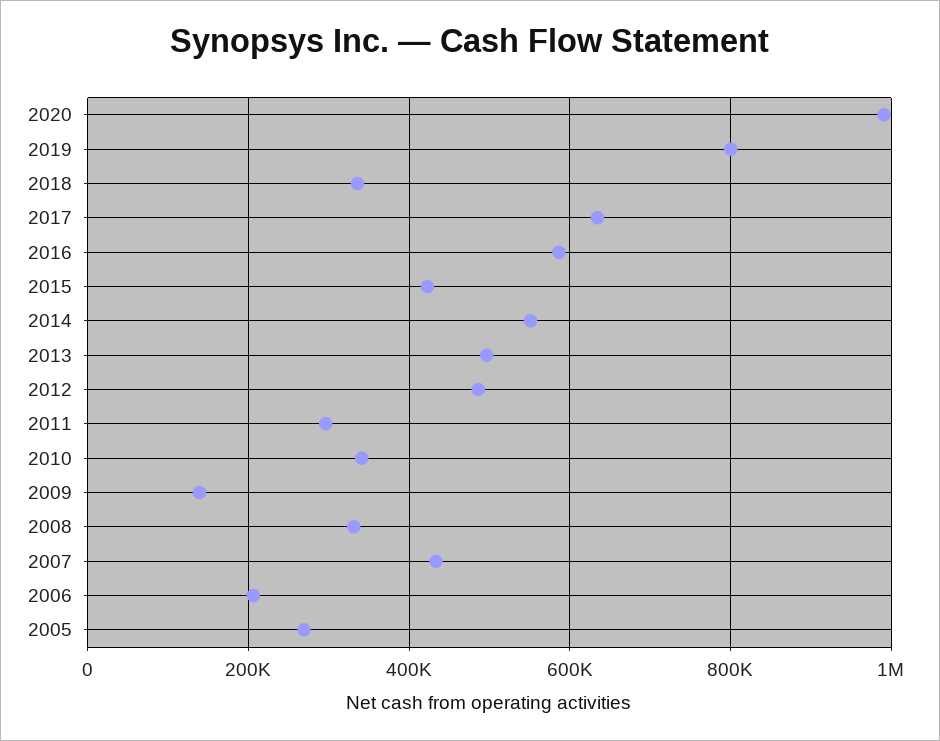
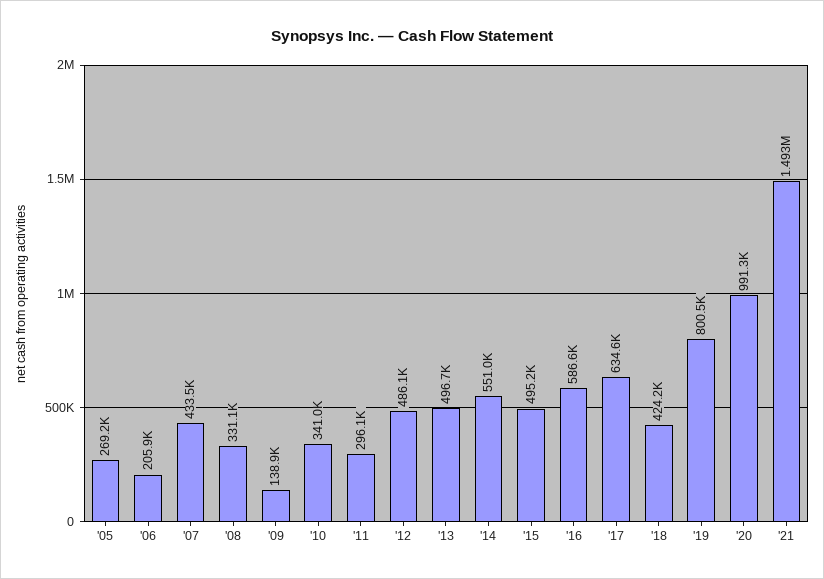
2018: 340000 -> 424200
2015: 420000 -> 495200
'21: none -> 1493000

